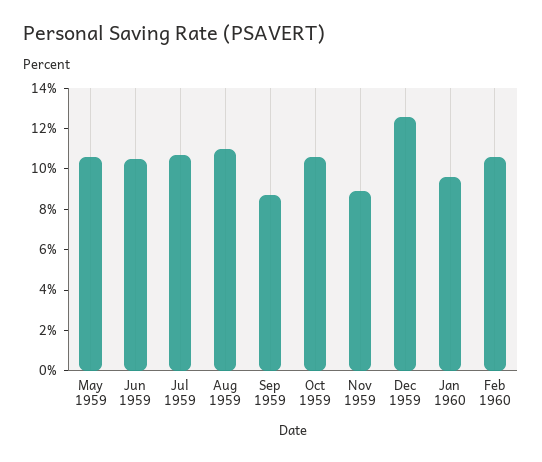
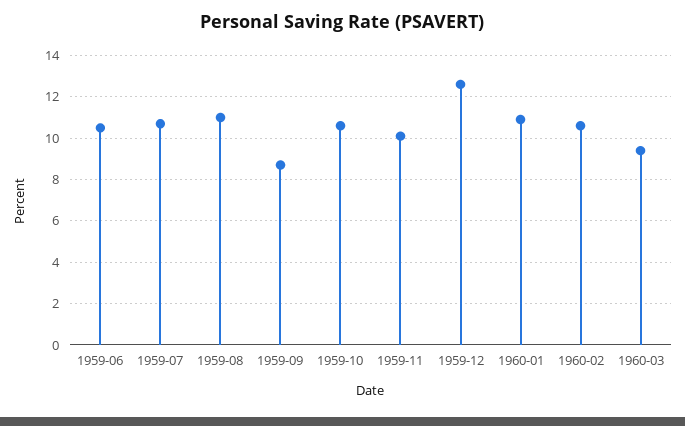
May 1959: 10.5 -> none
Nov 1959: 9 -> 10
Jan 1960: 9.5 -> 11
1960-03: none -> 9.5

